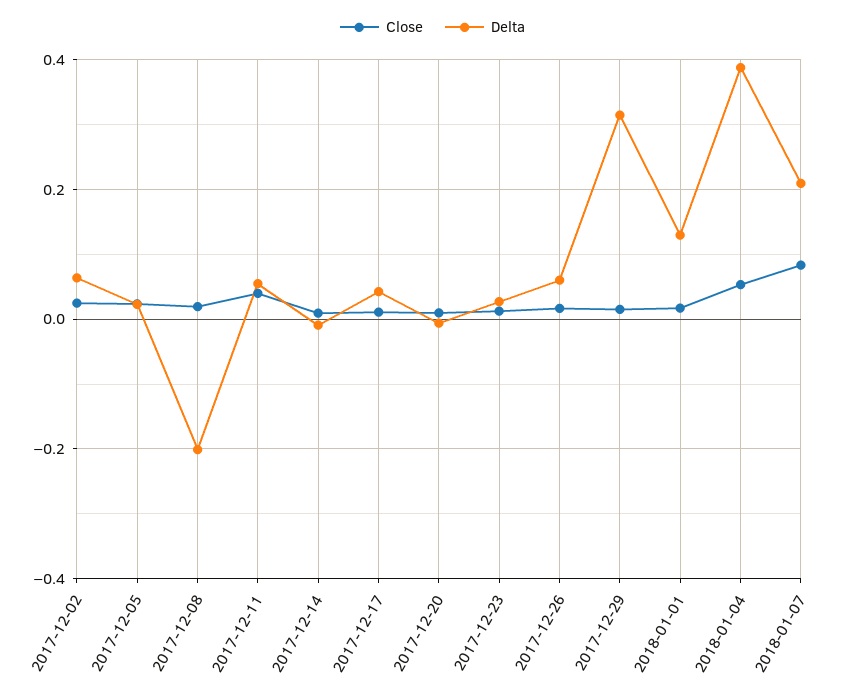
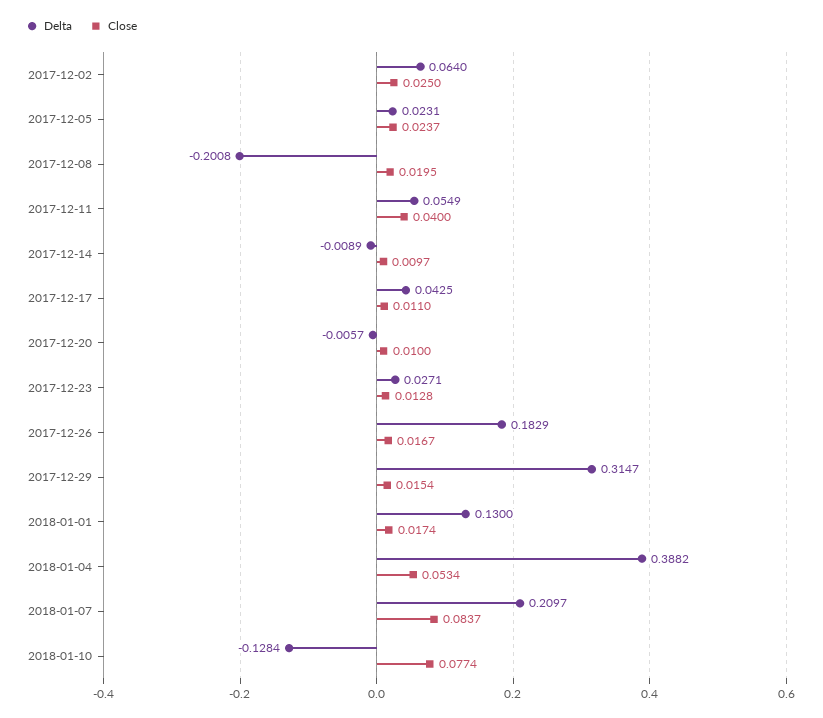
Delta, 2017-12-26: 0.06 -> 0.1829
Delta, 2018-01-10: none -> -0.1284
Close, 2018-01-10: none -> 0.0774

